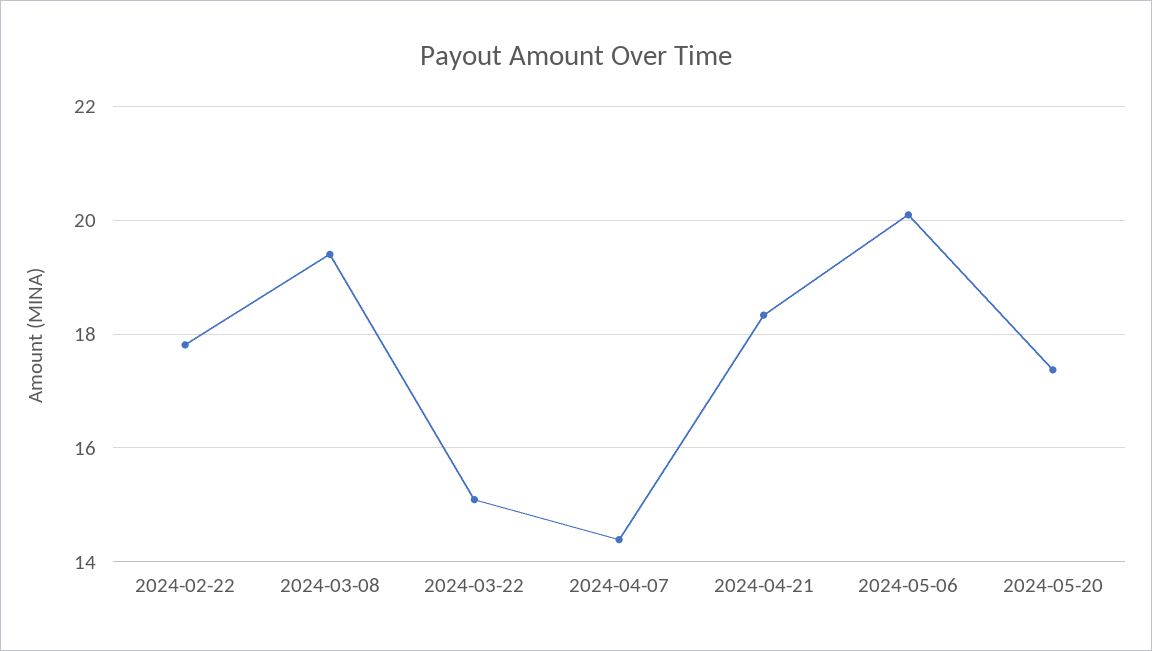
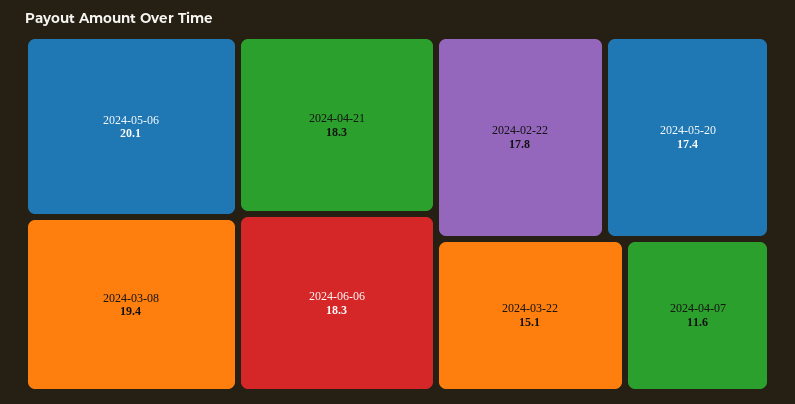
2024-04-07: 14.4 -> 11.6
2024-06-06: none -> 18.3

